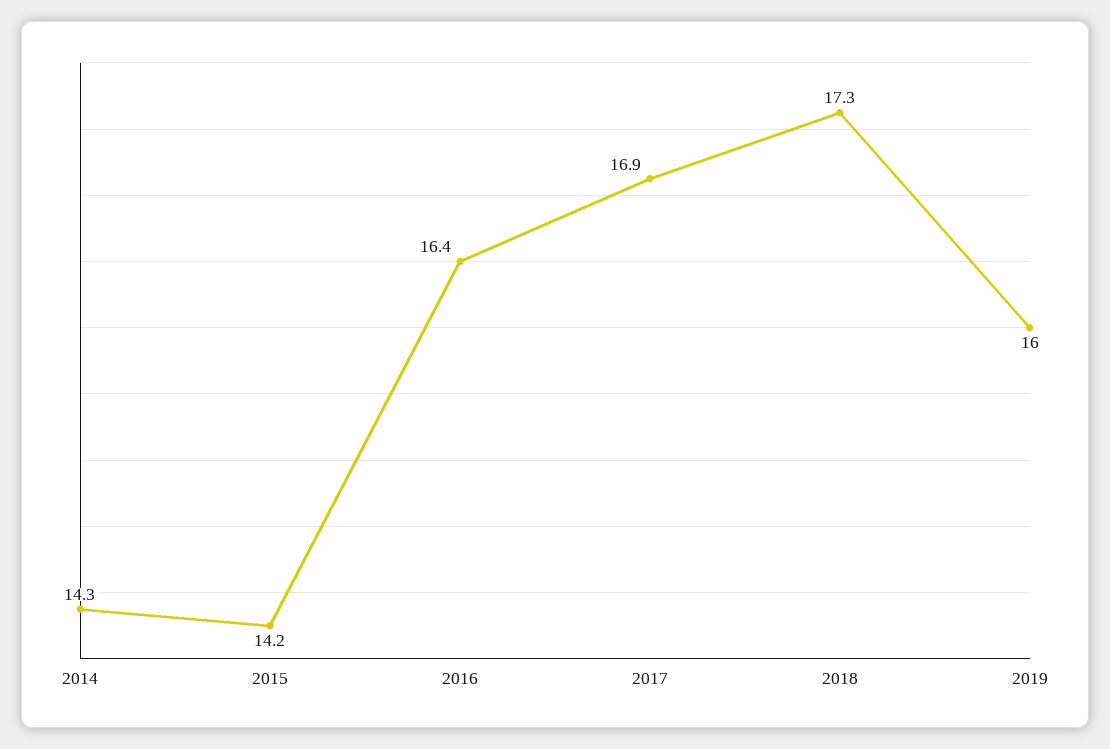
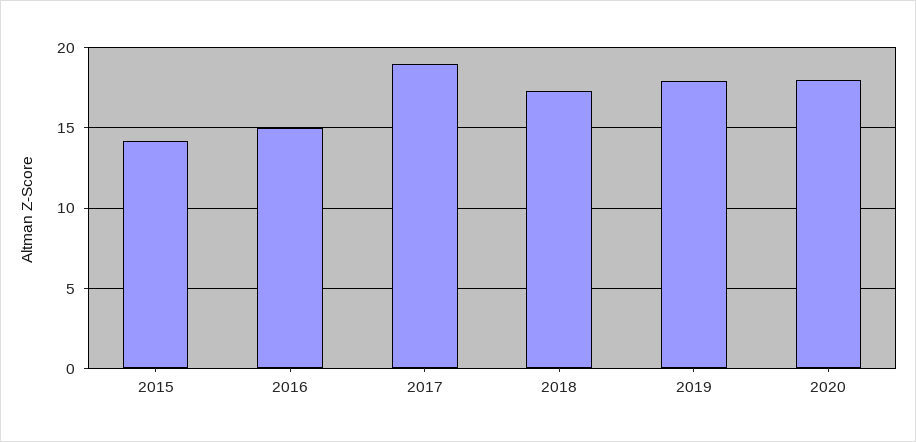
2014: 14.3 -> none
2016: 16.4 -> 15
2017: 16.9 -> 19
2019: 16 -> 18
2020: none -> 18

